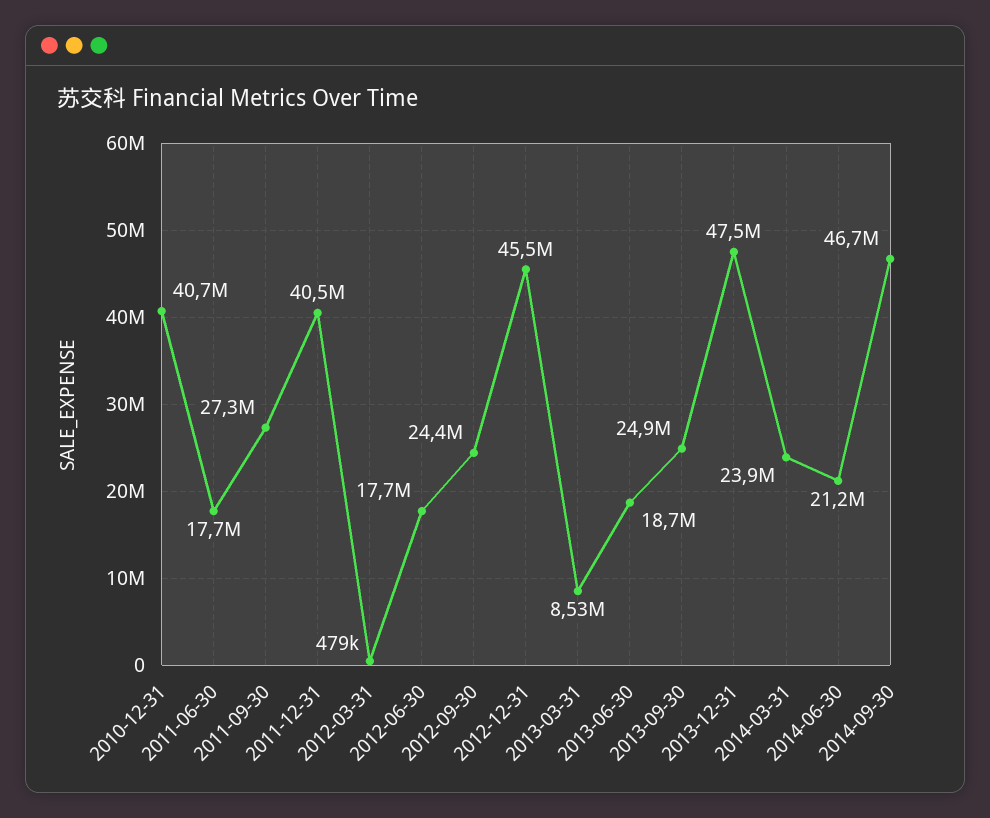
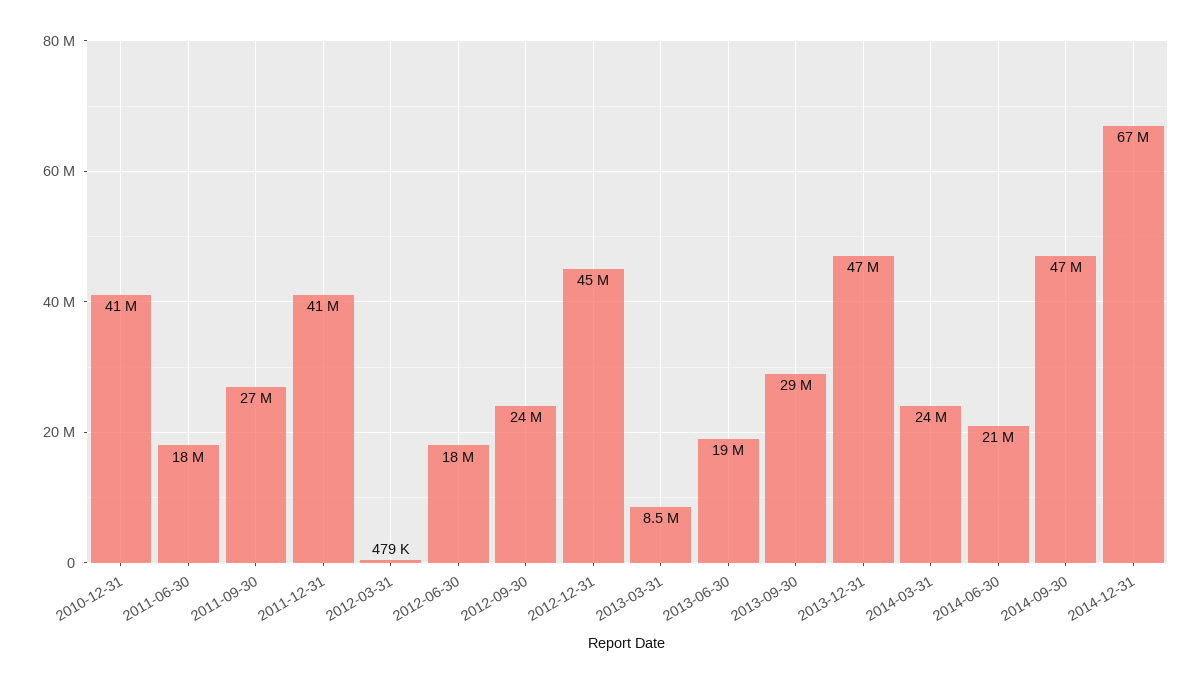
2013-09-30: 24900000 -> 29000000
2014-12-31: none -> 67000000

